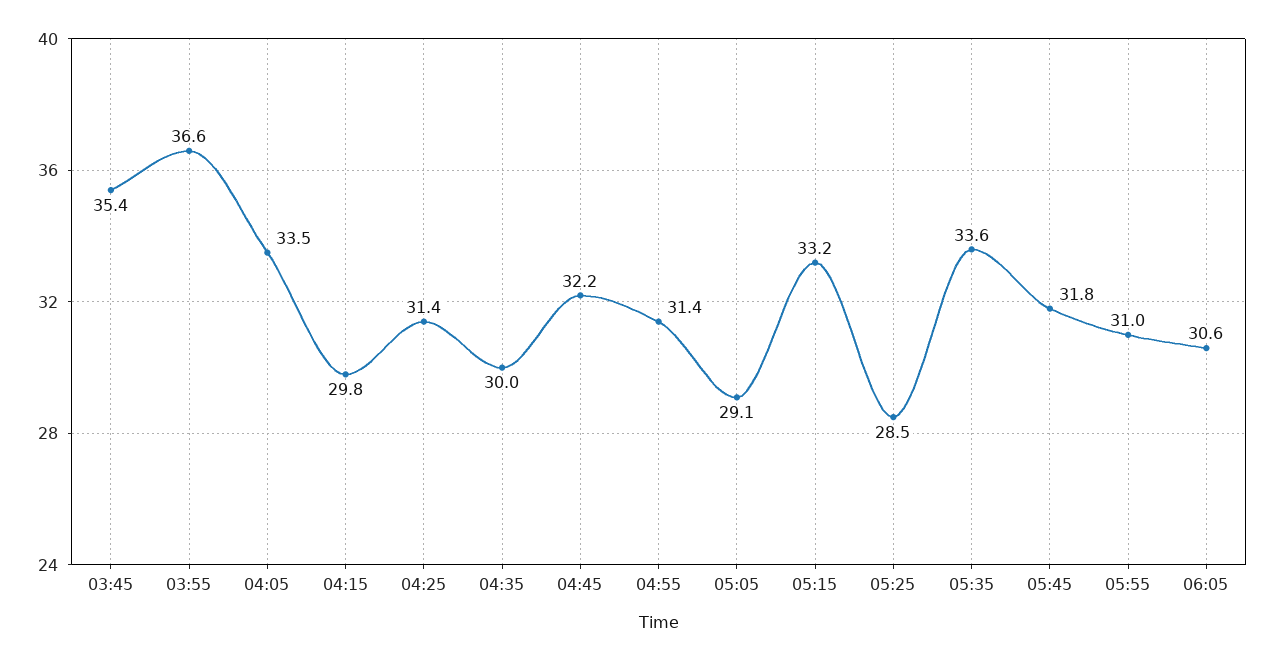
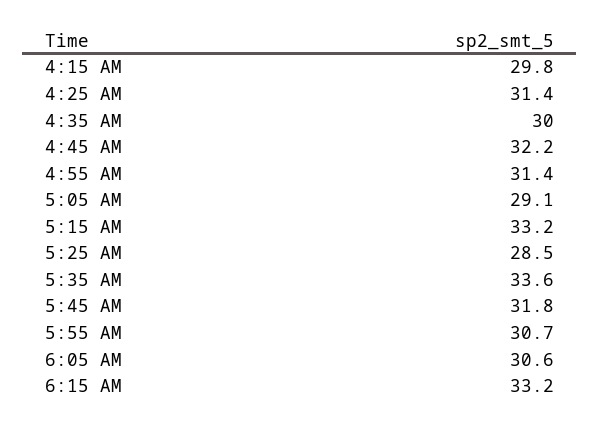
03:45: 35.4 -> none
03:55: 36.6 -> none
04:05: 33.5 -> none
05:55: 31 -> 30.7
6:15 AM: none -> 33.2

